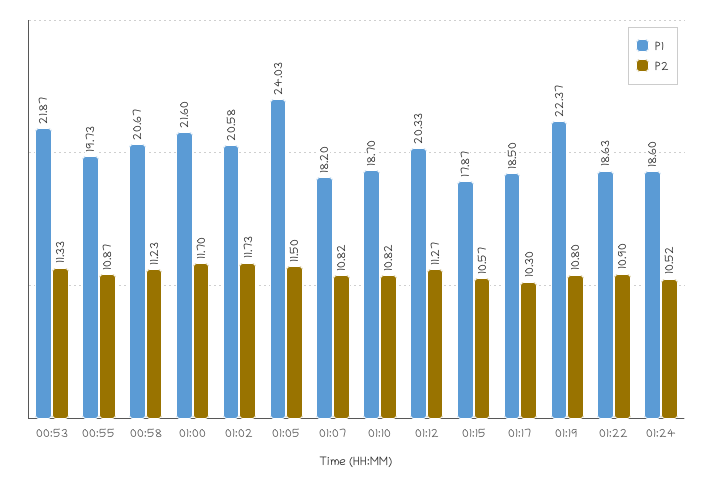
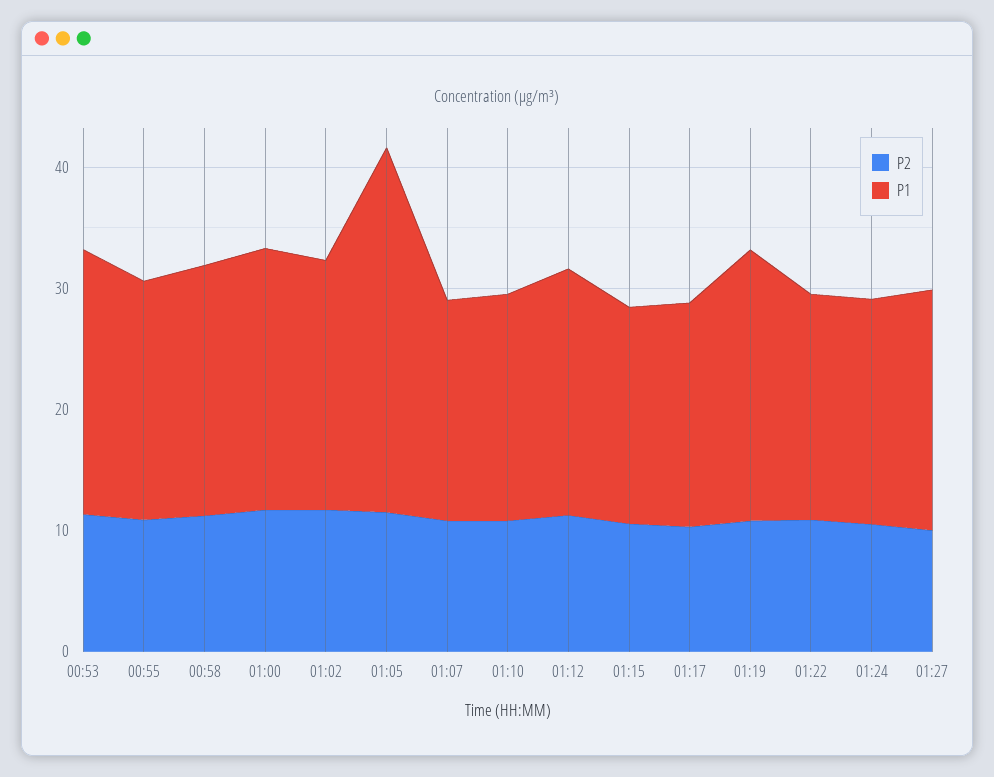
P1, 01:05: 24.03 -> 30
P2, 01:27: none -> 10
P1, 01:27: none -> 20

